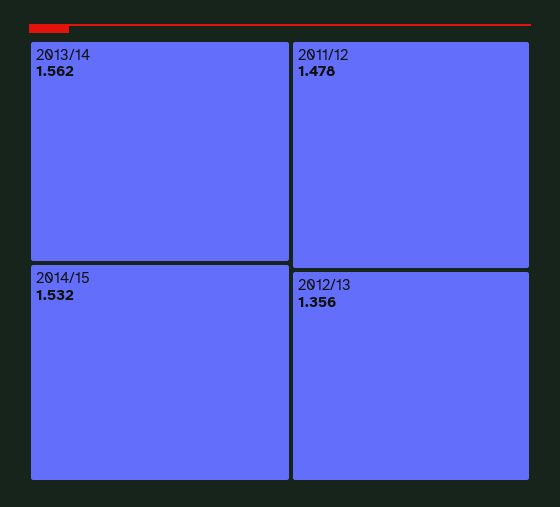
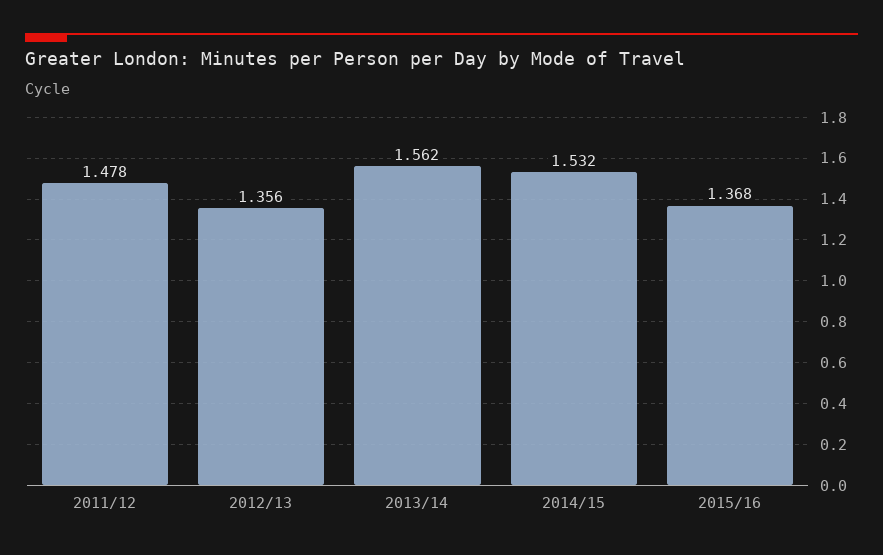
2015/16: none -> 1.368

